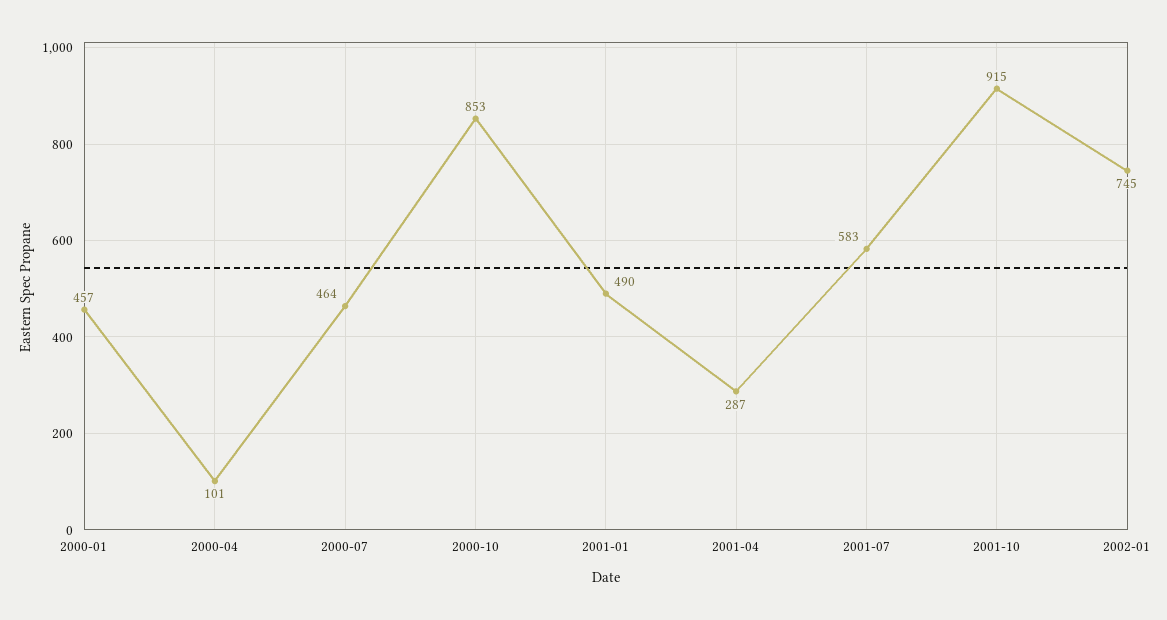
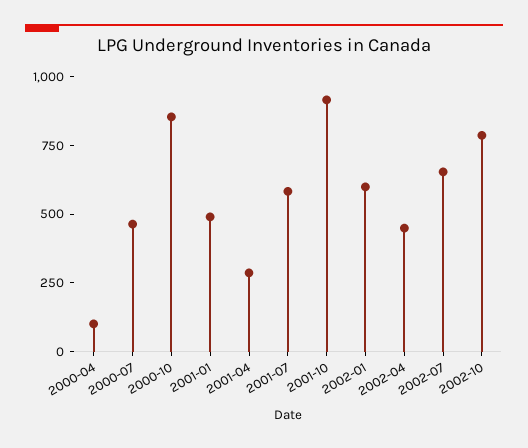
2000-01: 457 -> none
2002-01: 745 -> 600
2002-04: none -> 450
2002-07: none -> 650
2002-10: none -> 800

